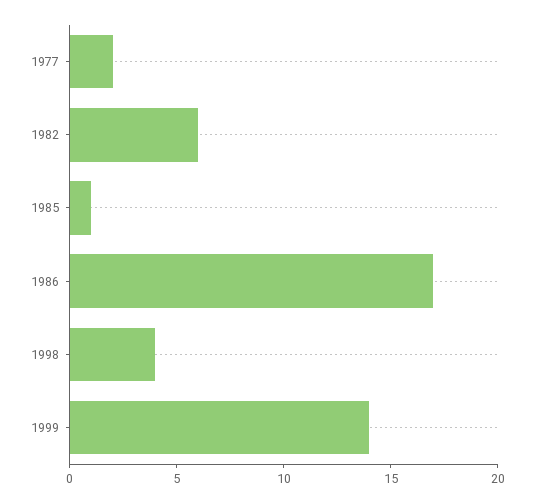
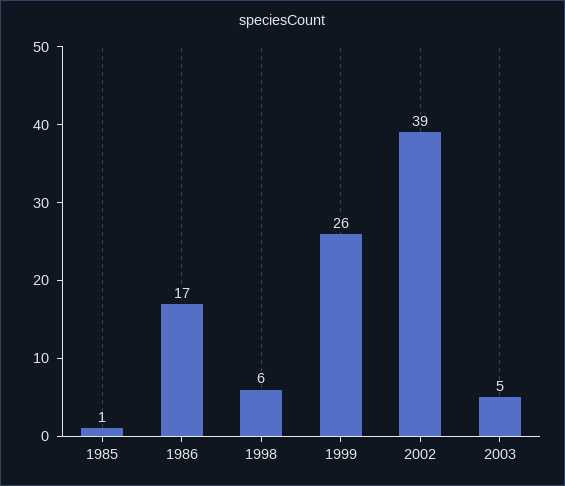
1977: 2 -> none
1982: 6 -> none
1998: 4 -> 6
1999: 14 -> 26
2002: none -> 39
2003: none -> 5

